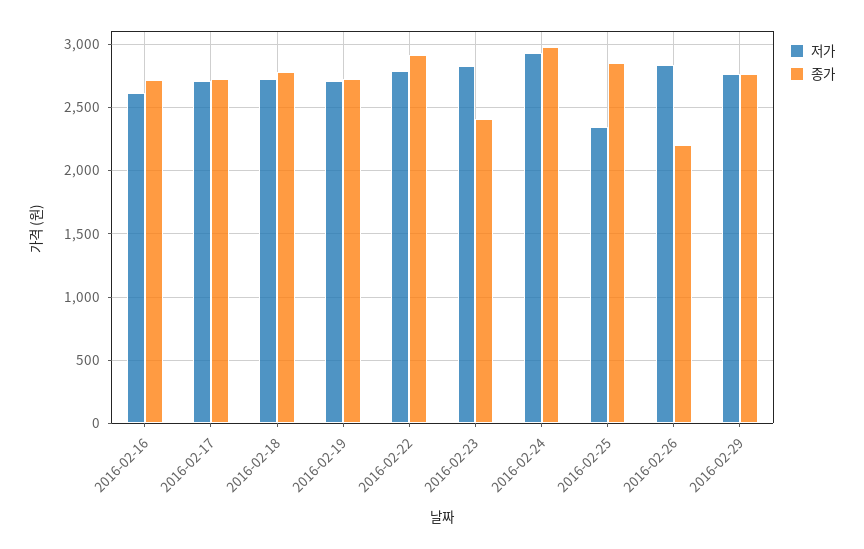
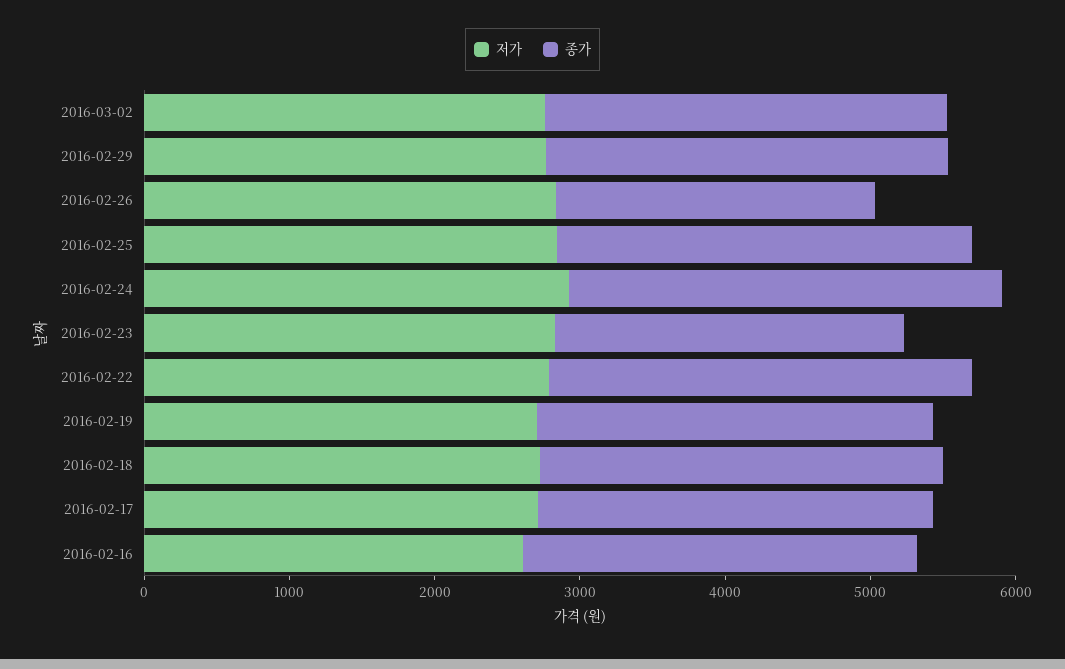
저가, 2016-02-25: 2350 -> 2800
저가, 2016-03-02: none -> 2800
종가, 2016-03-02: none -> 2800

